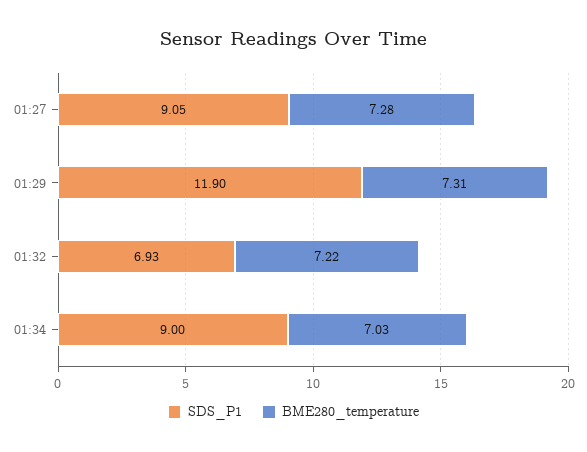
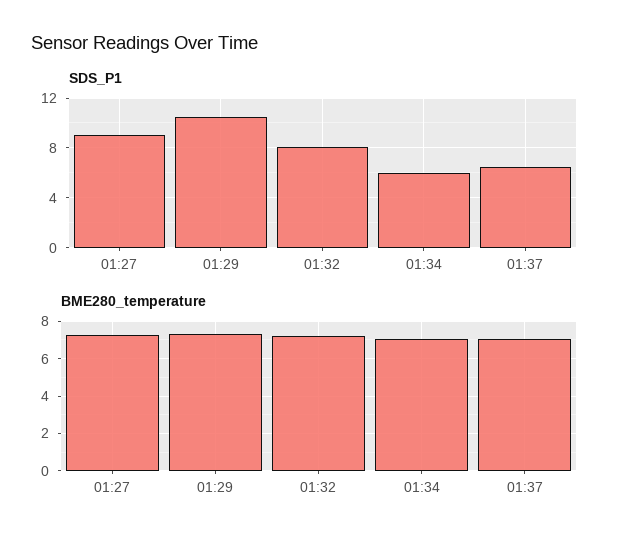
SDS_P1, 01:29: 11.9 -> 10.5
SDS_P1, 01:32: 6.93 -> 8
SDS_P1, 01:34: 9 -> 6
SDS_P1, 01:37: none -> 6.5
BME280_temperature, 01:37: none -> 7

